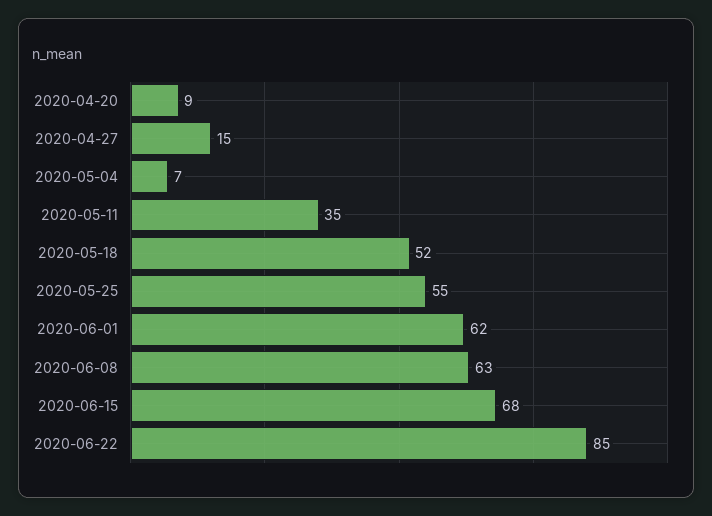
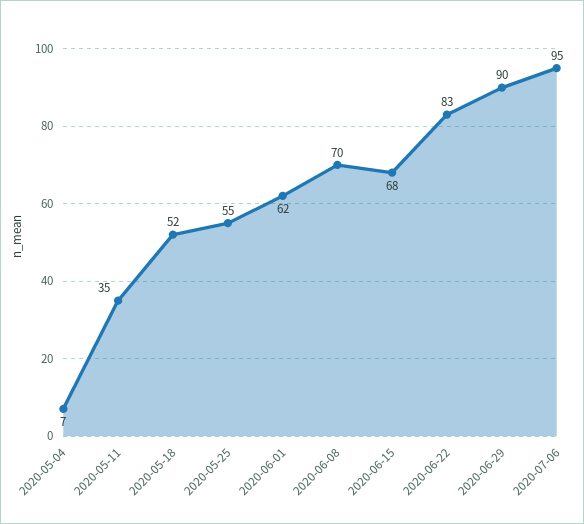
2020-04-20: 9 -> none
2020-04-27: 15 -> none
2020-06-08: 63 -> 70
2020-06-22: 85 -> 83
2020-06-29: none -> 90
2020-07-06: none -> 95

